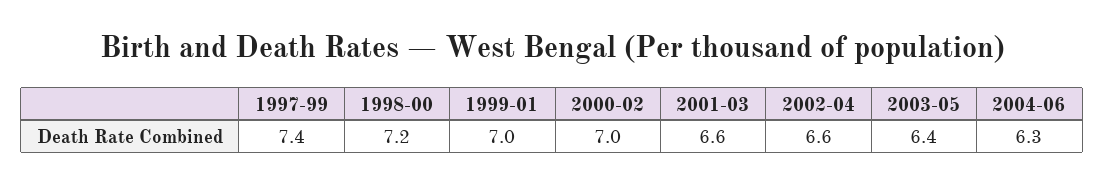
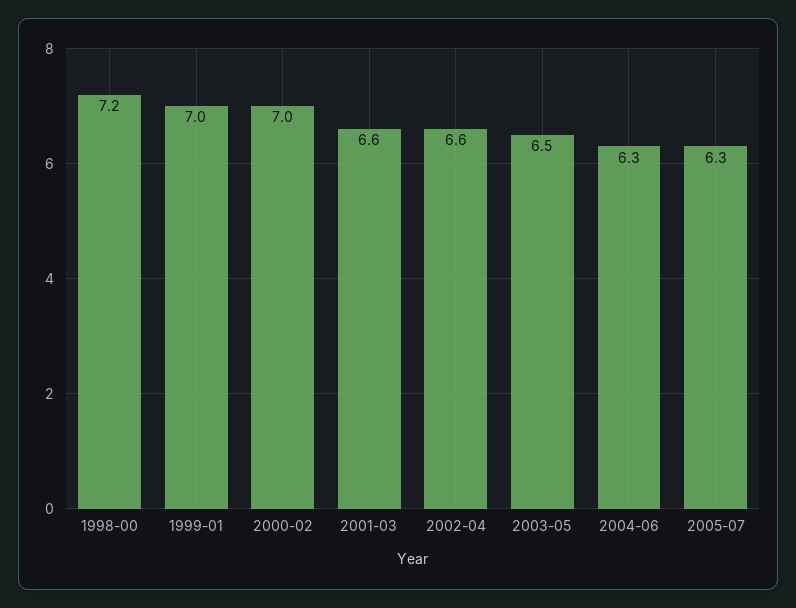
1997-99: 7.4 -> none
2003-05: 6.4 -> 6.5
2005-07: none -> 6.3

